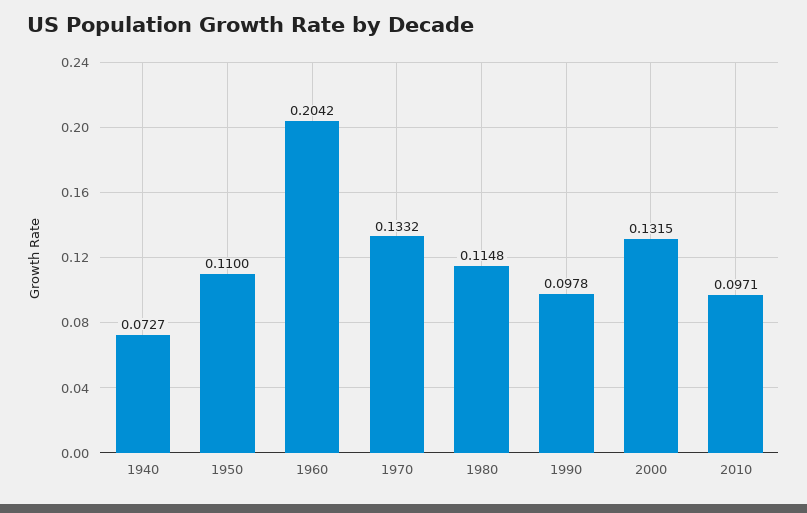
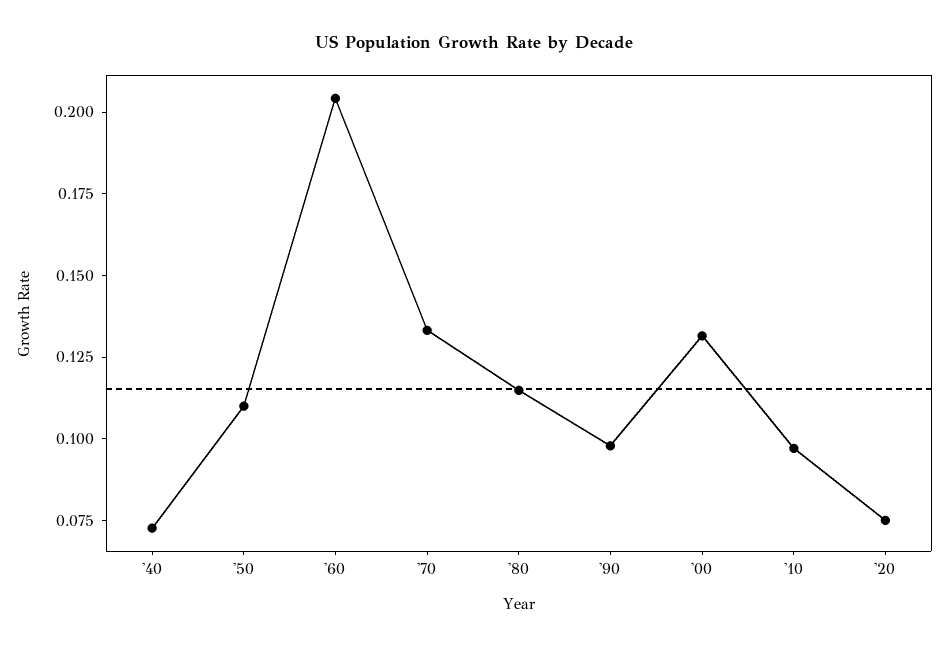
'20: none -> 0.075

